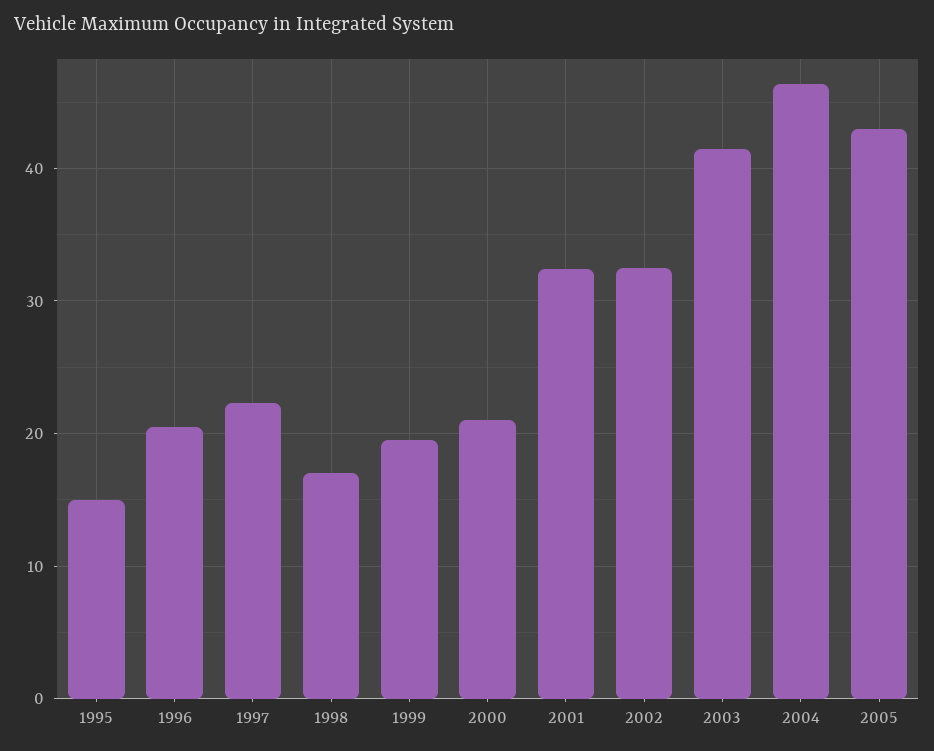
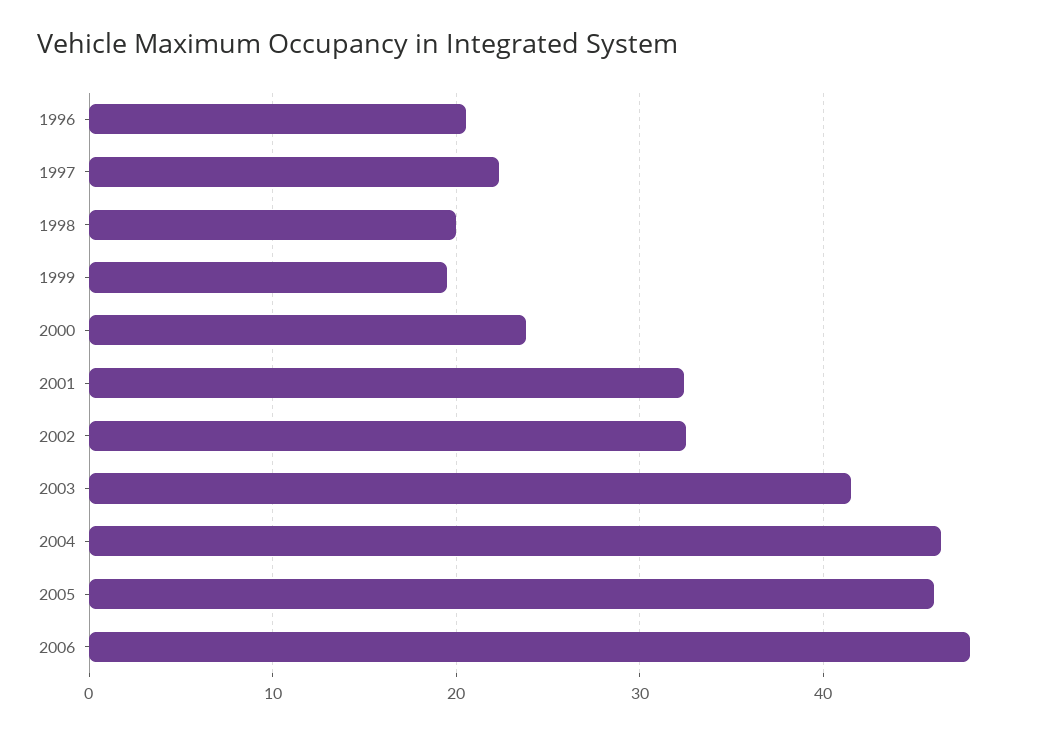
1995: 15 -> none
1998: 17 -> 20
2000: 21 -> 24
2005: 43 -> 46
2006: none -> 48

